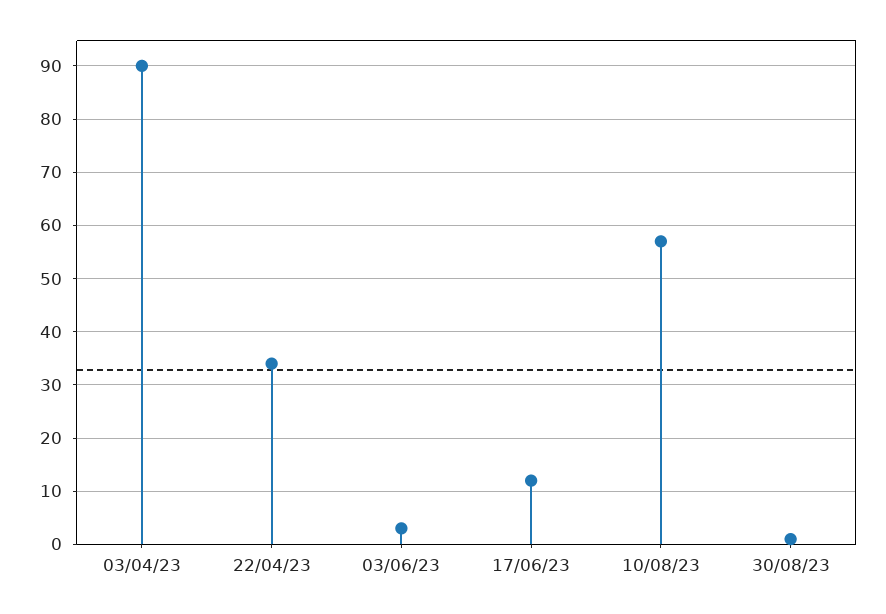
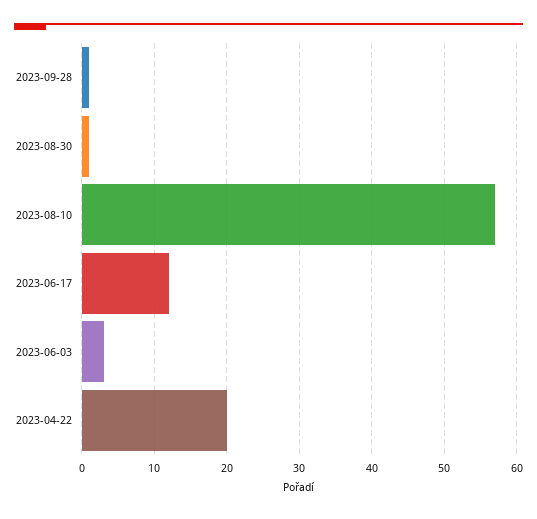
03/04/23: 90 -> none
22/04/23: 35 -> 20
2023-09-28: none -> 1

